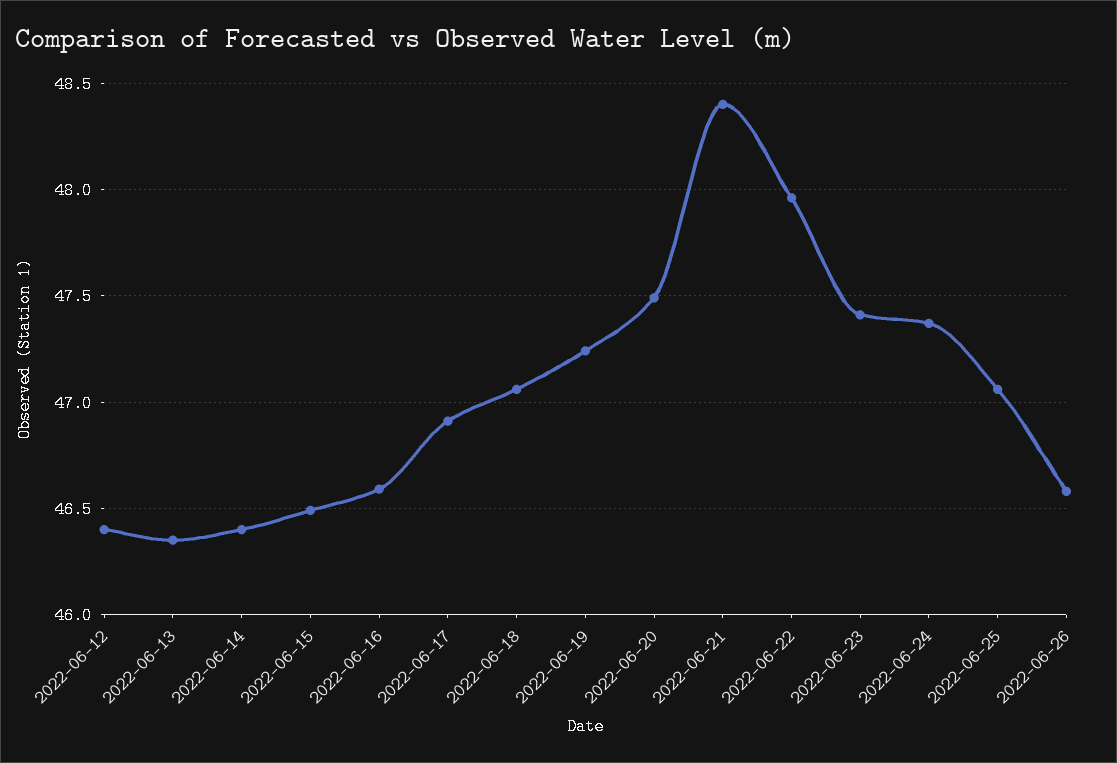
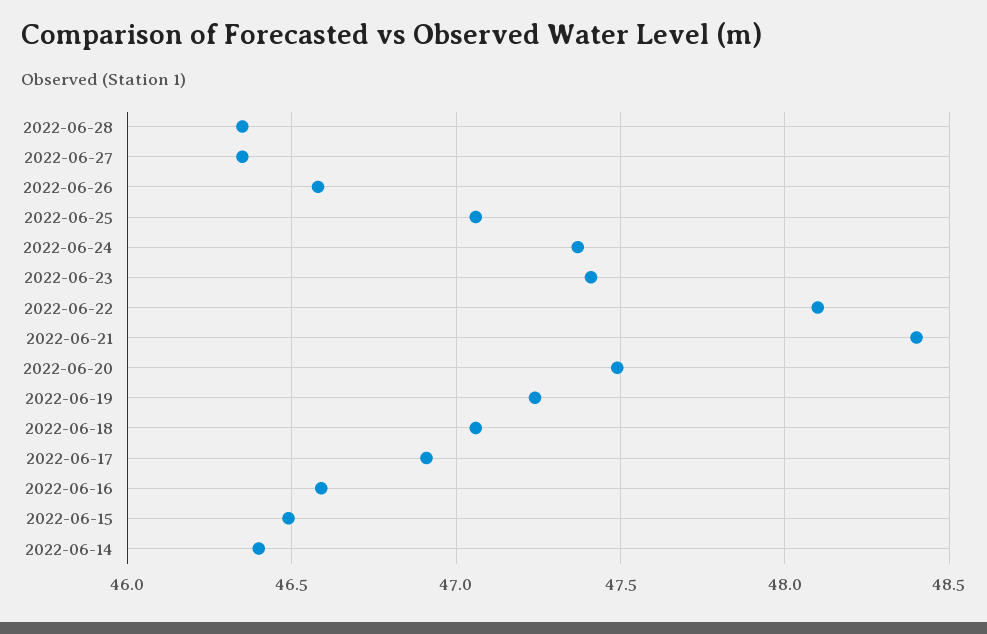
2022-06-12: 46.4 -> none
2022-06-13: 46.35 -> none
2022-06-22: 47.95 -> 48.1
2022-06-28: none -> 46.35
2022-06-27: none -> 46.35

